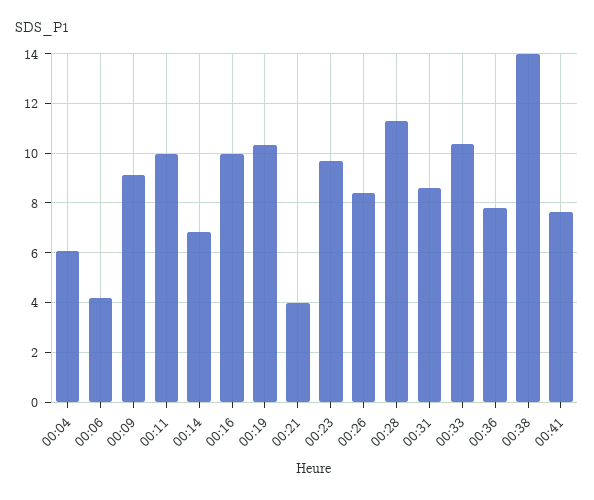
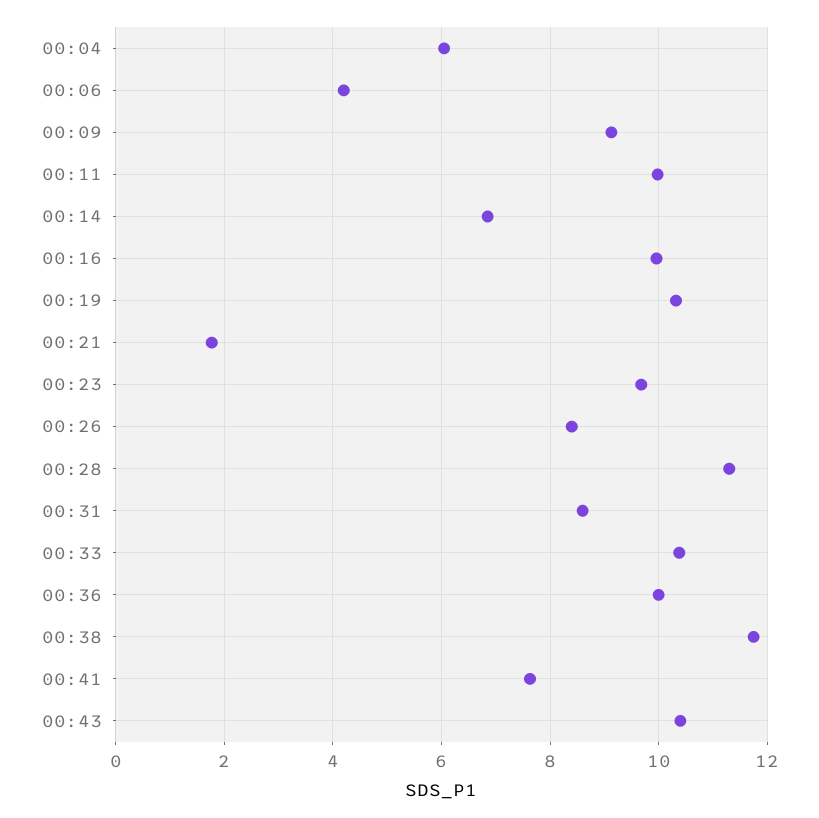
00:21: 4 -> 1.8
00:36: 7.75 -> 10
00:38: 14 -> 11.8
00:43: none -> 10.4

